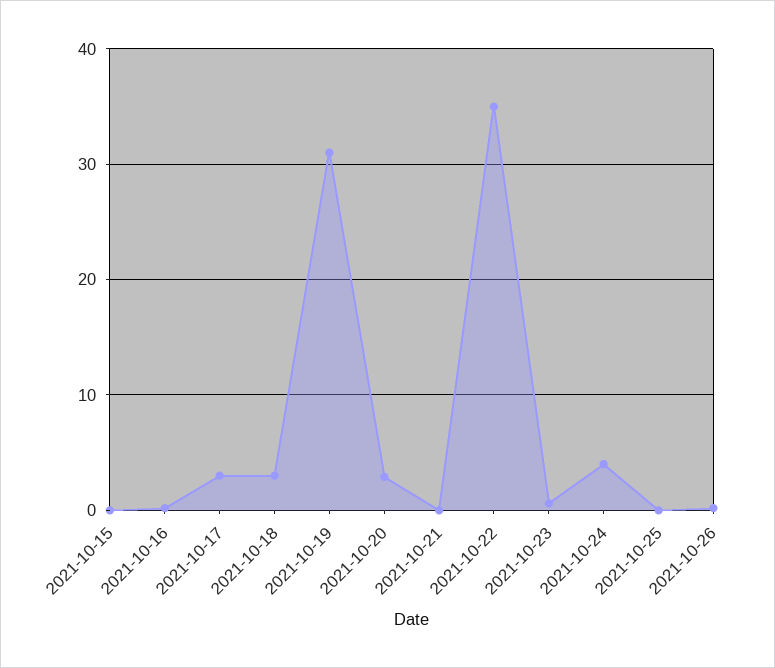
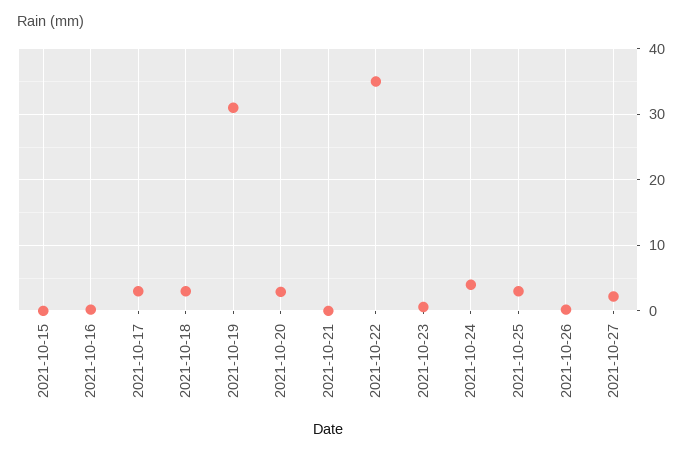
2021-10-25: 0 -> 3
2021-10-27: none -> 2

